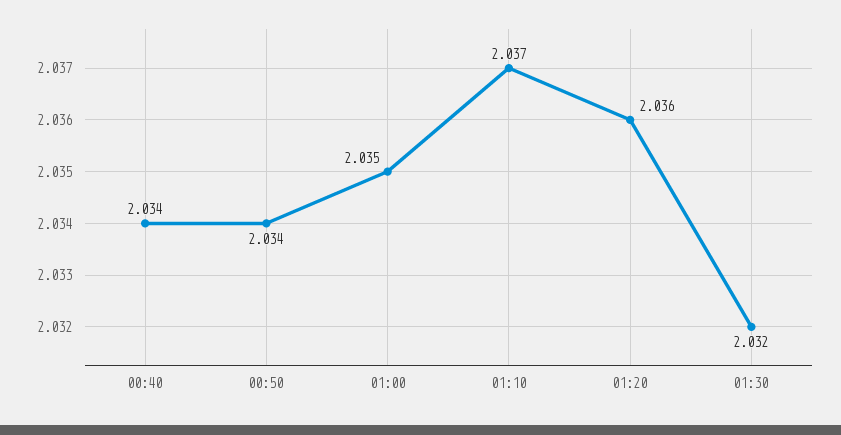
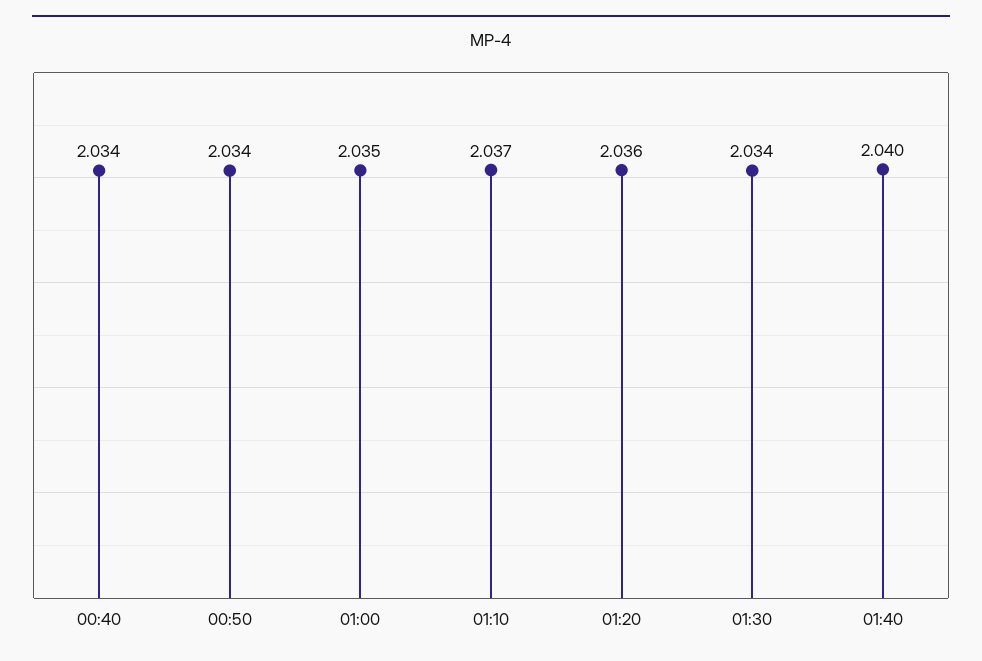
01:30: 2.032 -> 2.034
01:40: none -> 2.04

